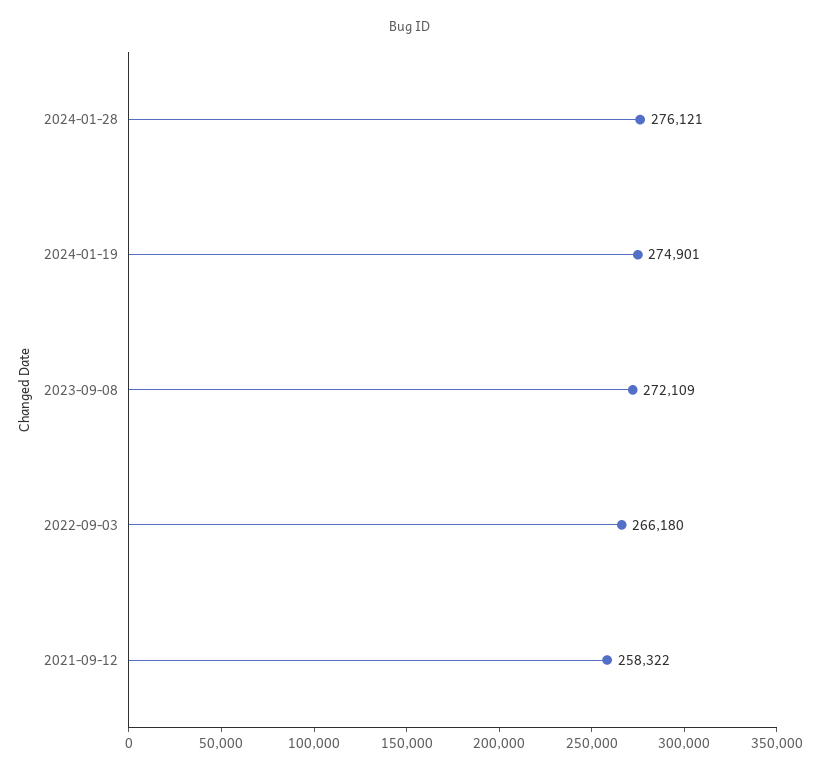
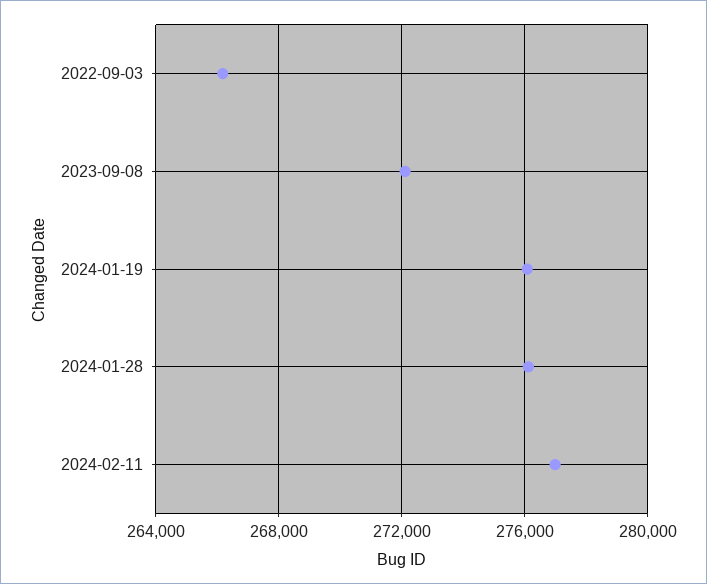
2024-01-19: 274901 -> 276000
2021-09-12: 258322 -> none
2024-02-11: none -> 277000

